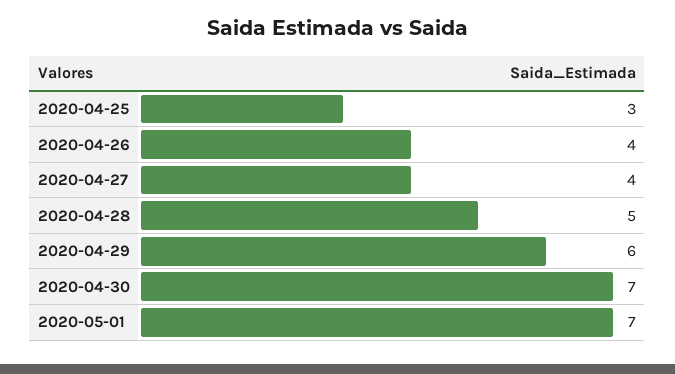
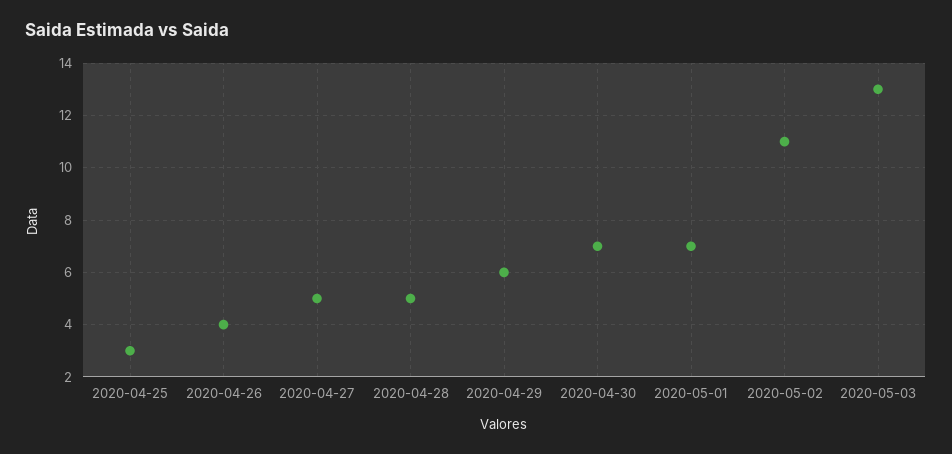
2020-04-27: 4 -> 5
2020-05-02: none -> 11
2020-05-03: none -> 13

